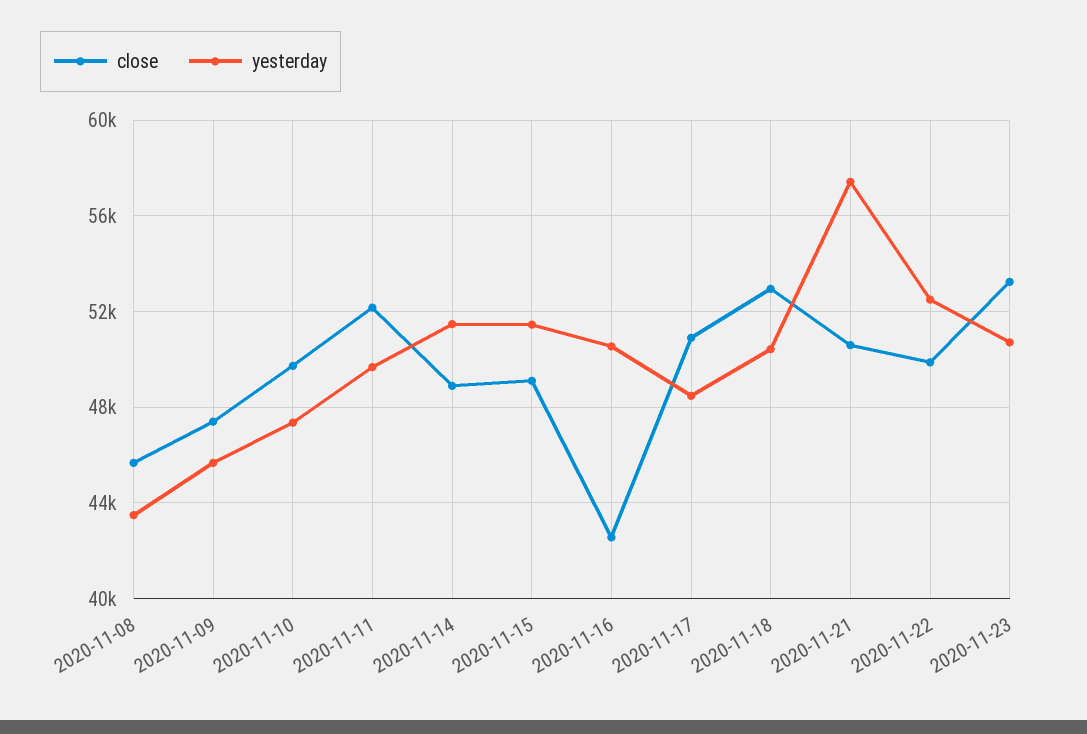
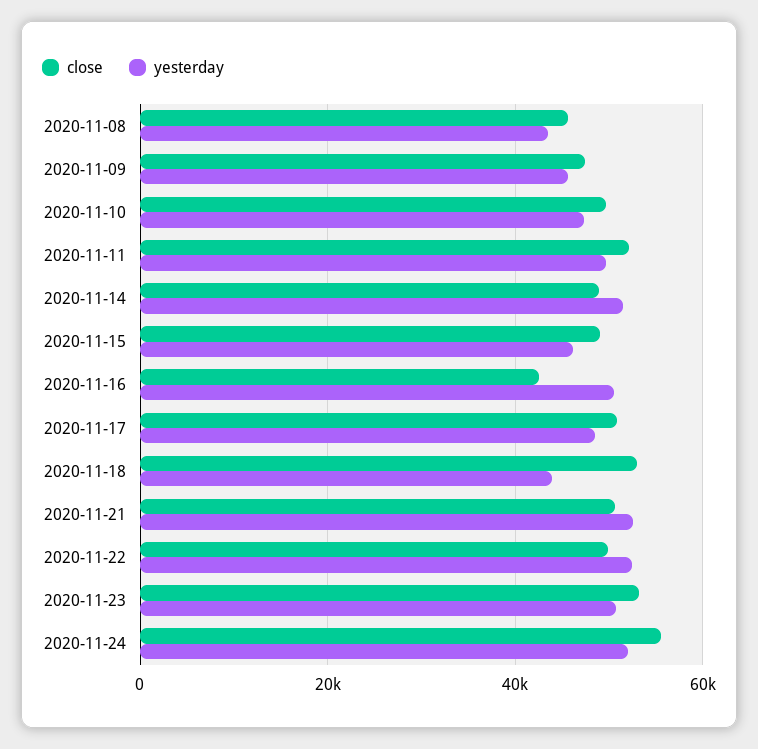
yesterday, 2020-11-15: 51500 -> 46000
yesterday, 2020-11-18: 50500 -> 44000
yesterday, 2020-11-21: 57500 -> 52000
close, 2020-11-24: none -> 56000
yesterday, 2020-11-24: none -> 52000

